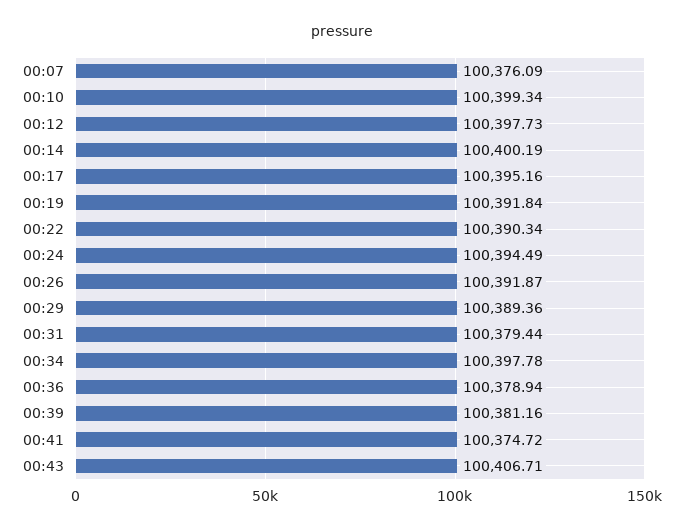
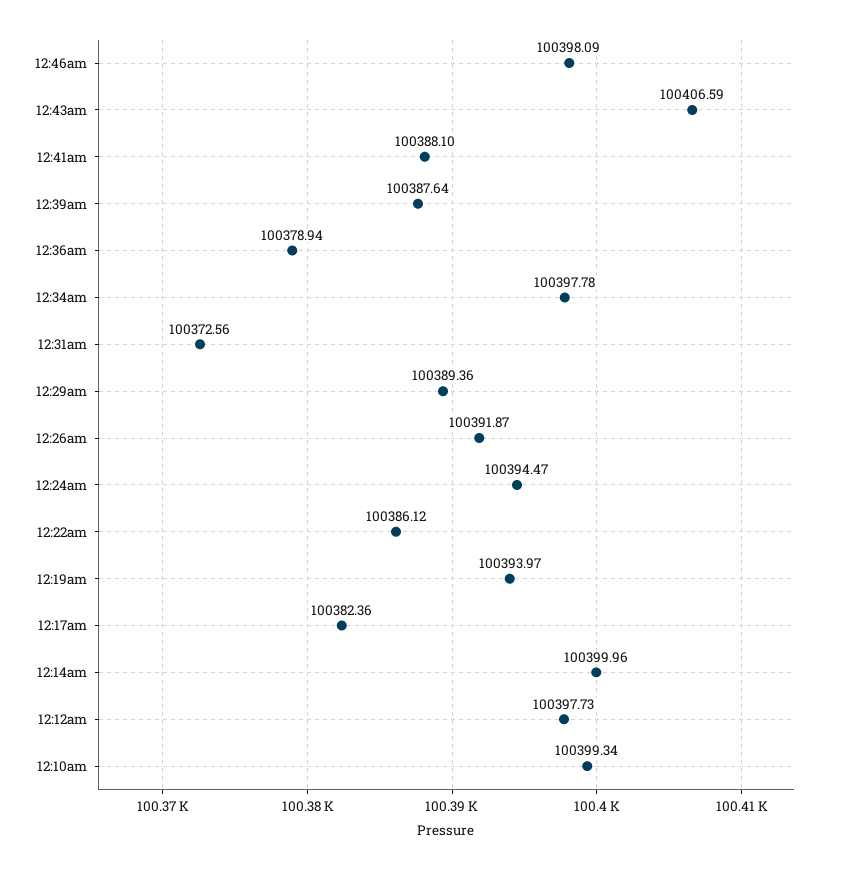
00:07: 100376.09 -> none
00:14: 100400.19 -> 100399.96
00:17: 100395.16 -> 100382.36
00:19: 100391.84 -> 100393.97
00:22: 100390.34 -> 100386.12
00:24: 100394.49 -> 100394.47
00:31: 100379.44 -> 100372.56
00:39: 100381.16 -> 100387.64
00:41: 100374.72 -> 100388.1
00:43: 100406.71 -> 100406.59
12:46am: none -> 100398.09

